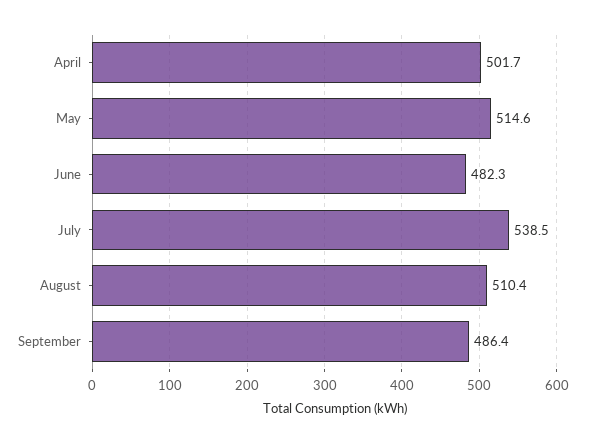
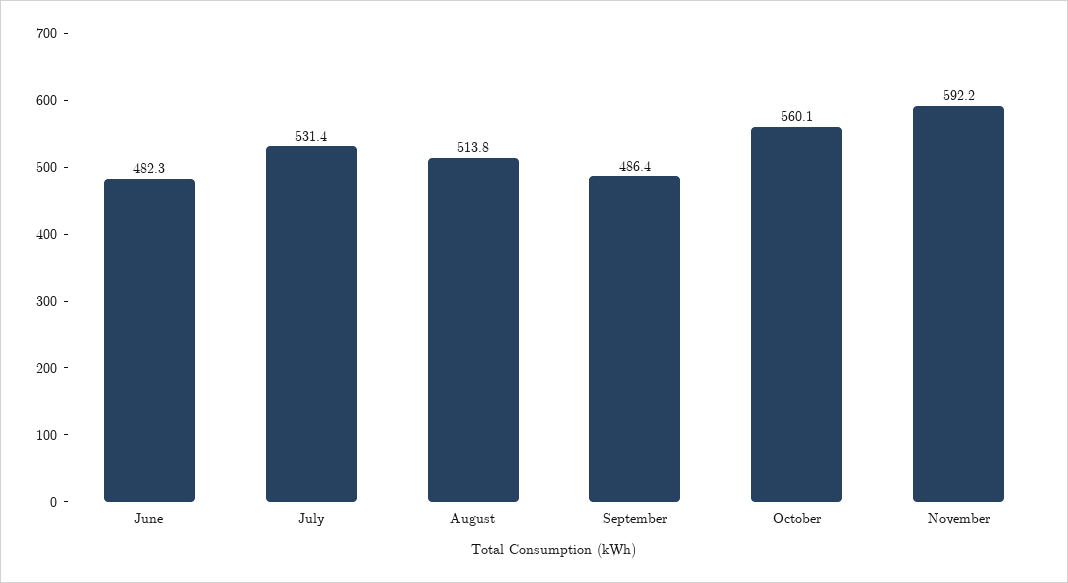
April: 501.7 -> none
May: 514.6 -> none
July: 538.5 -> 531.4
August: 510.4 -> 513.8
October: none -> 560.1
November: none -> 592.2

